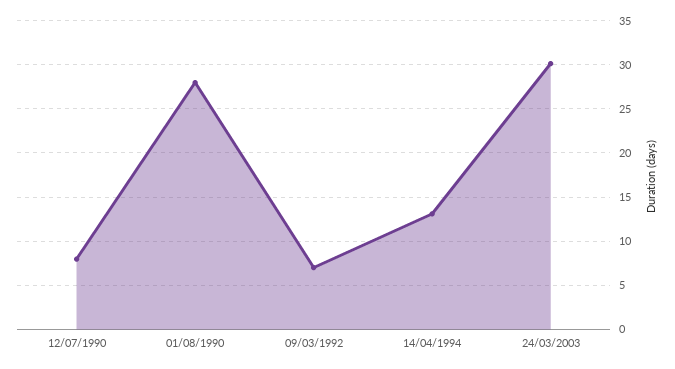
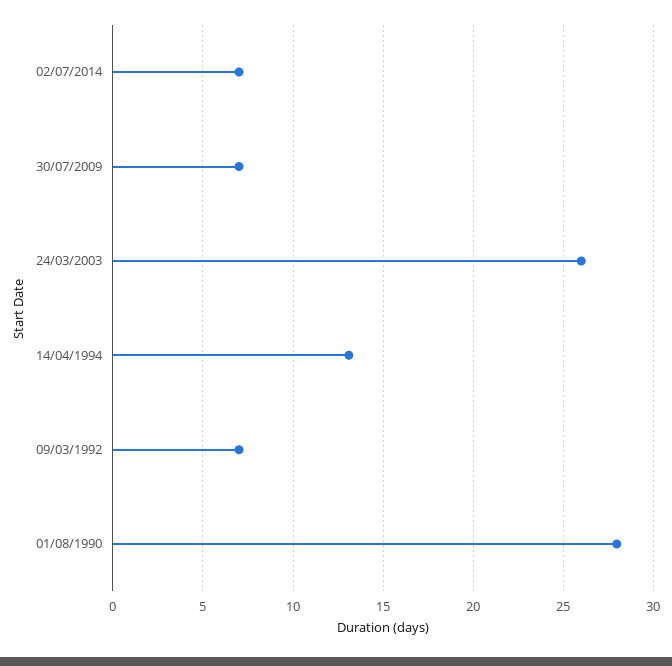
12/07/1990: 8 -> none
24/03/2003: 30 -> 26
02/07/2014: none -> 7
30/07/2009: none -> 7

